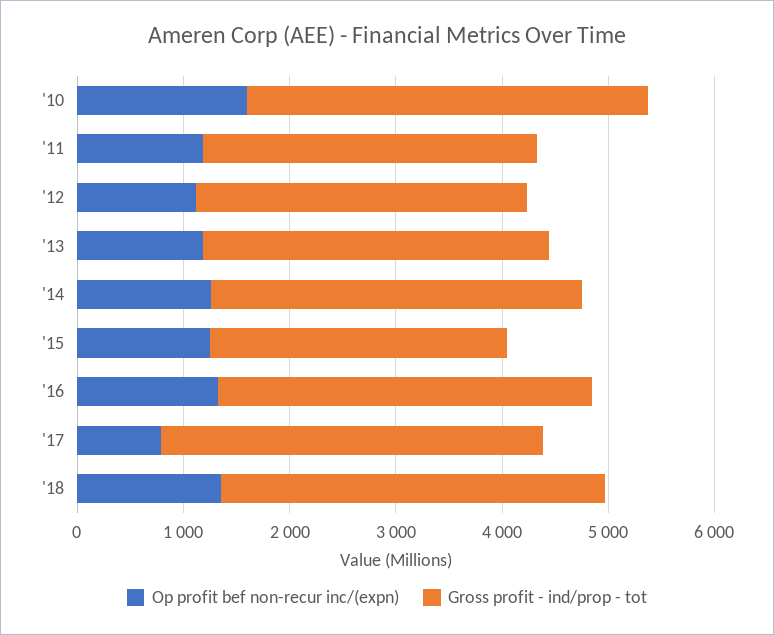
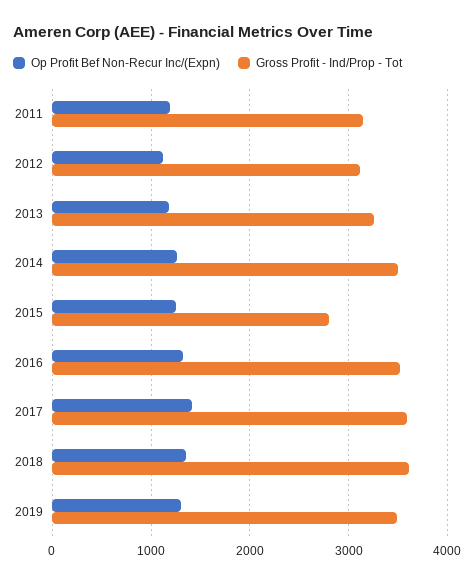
Op profit bef non-recur inc/(expn), '10: 1600 -> none
Gross profit - ind/prop - tot, '10: 3800 -> none
Op profit bef non-recur inc/(expn), '17: 800 -> 1400
Op profit bef non-recur inc/(expn), 2019: none -> 1300
Gross profit - ind/prop - tot, 2019: none -> 3500

